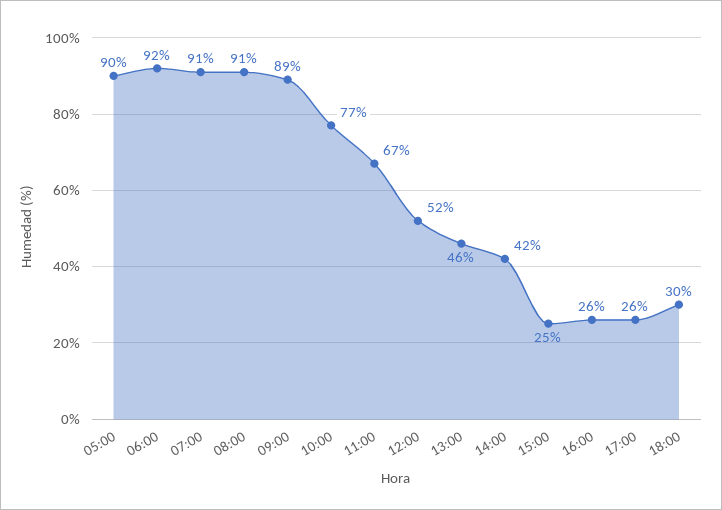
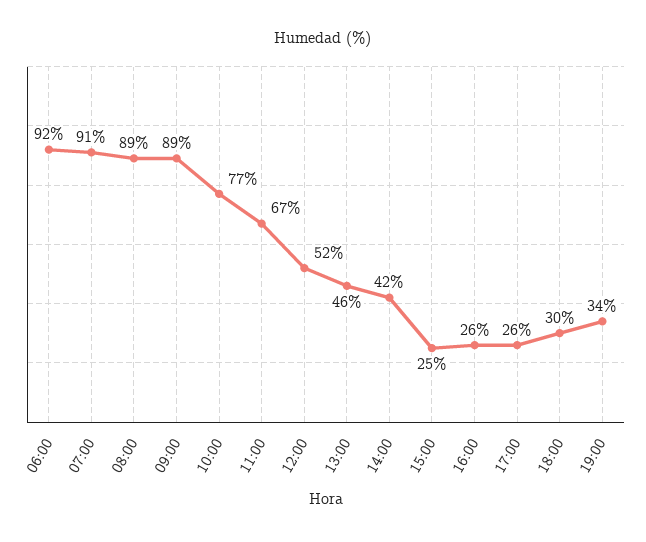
05:00: 90 -> none
08:00: 91 -> 89
19:00: none -> 34

